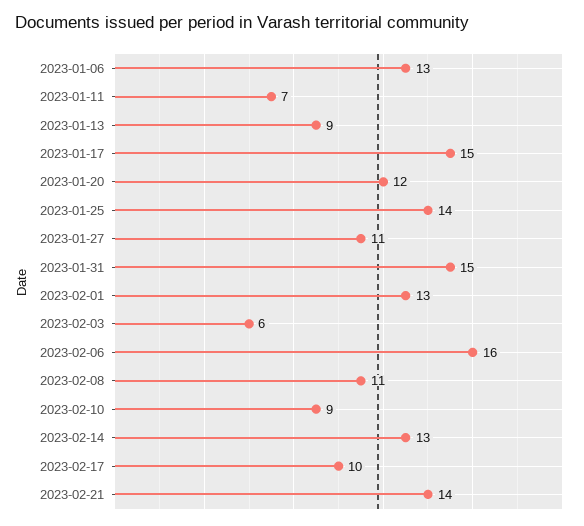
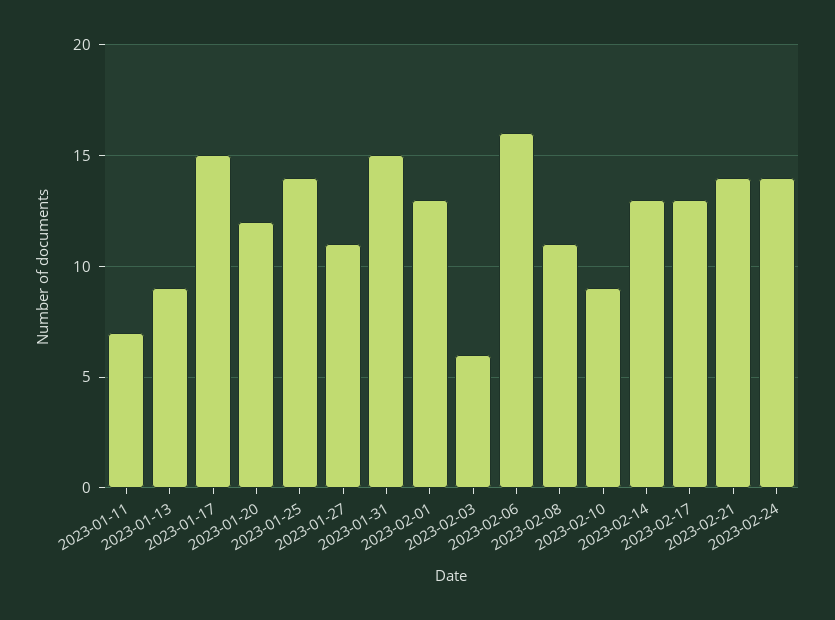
2023-01-06: 13 -> none
2023-02-17: 10 -> 13
2023-02-24: none -> 14

